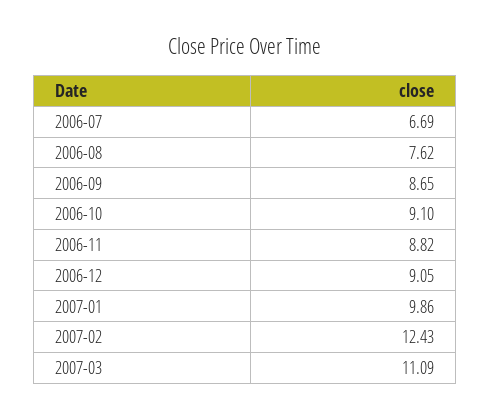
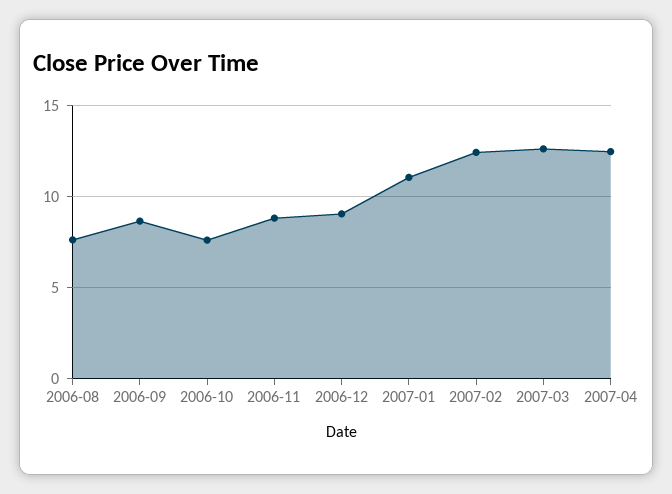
2006-07: 6.69 -> none
2006-10: 9.1 -> 7.5
2007-01: 9.86 -> 11
2007-03: 11.09 -> 12.5
2007-04: none -> 12.5

